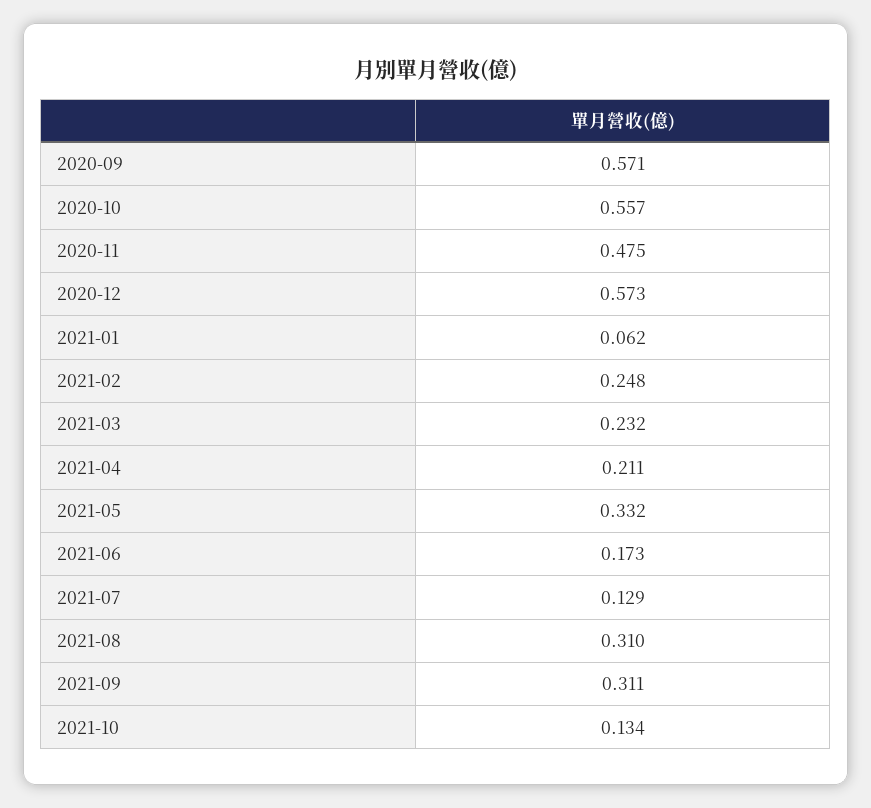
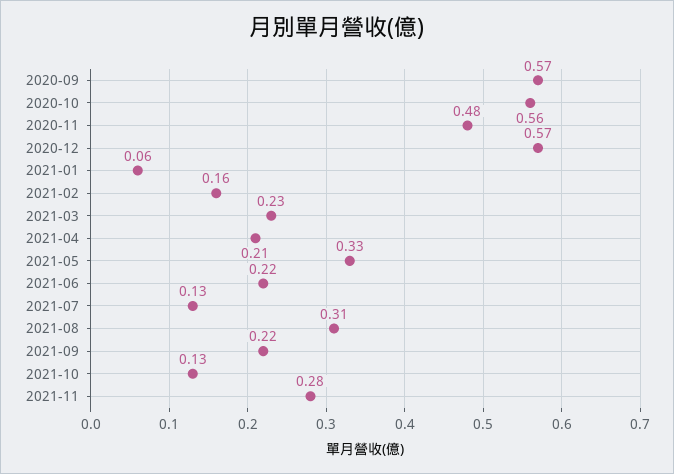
2021-02: 0.248 -> 0.16
2021-06: 0.173 -> 0.22
2021-09: 0.311 -> 0.22
2021-11: none -> 0.28

